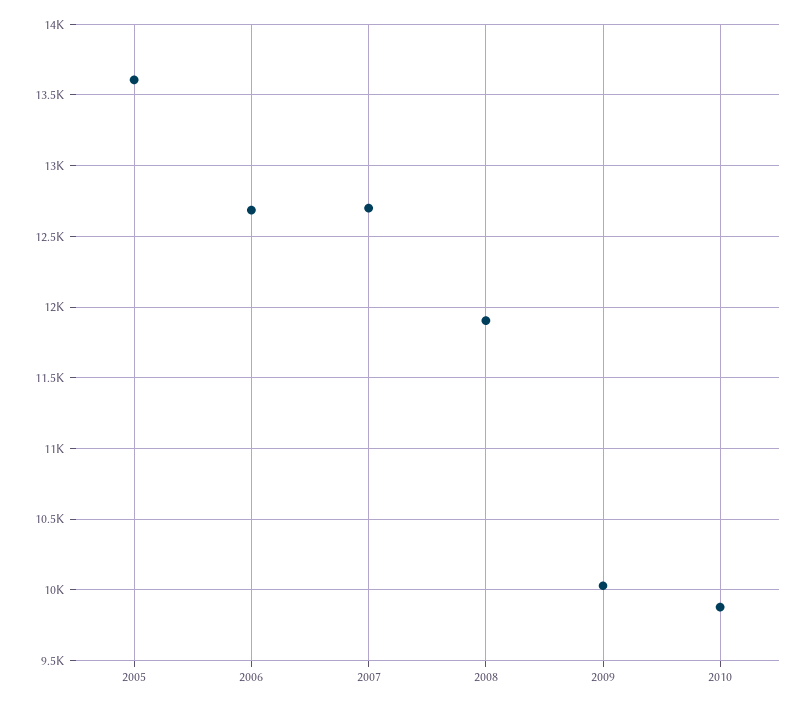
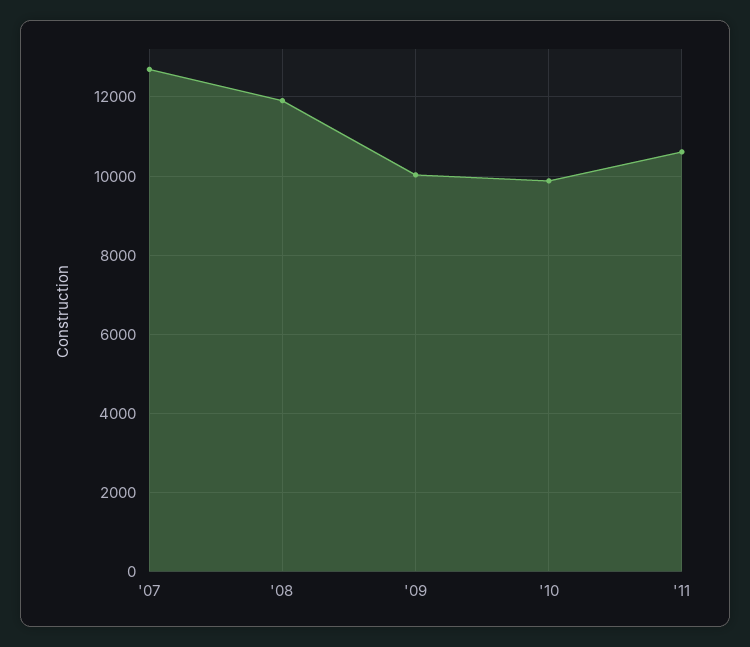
2005: 13600 -> none
2006: 12700 -> none
'11: none -> 10600

